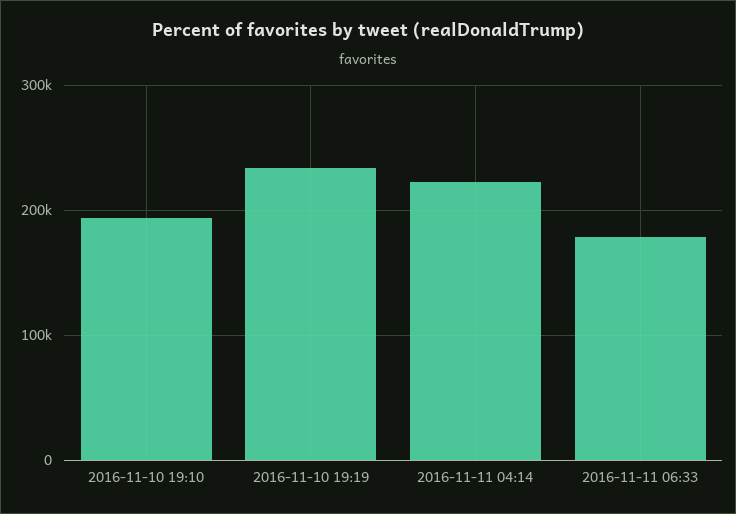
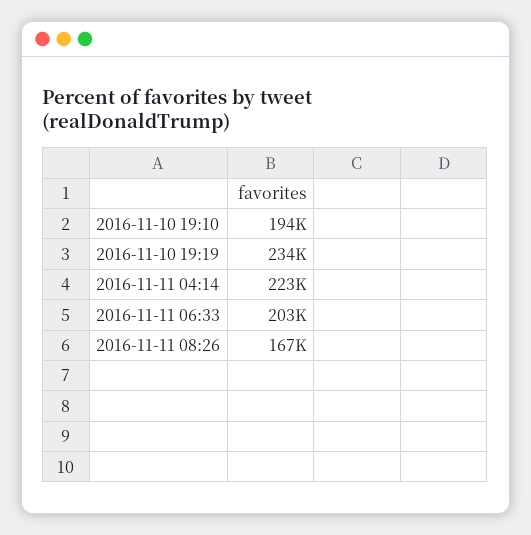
2016-11-11 06:33: 180000 -> 203000
2016-11-11 08:26: none -> 167000

